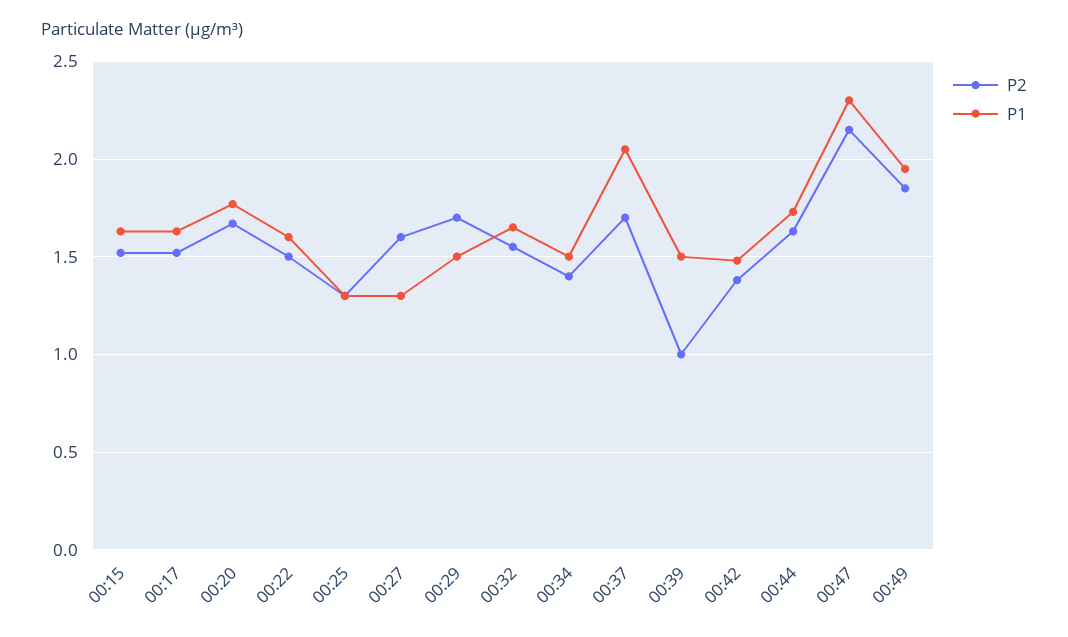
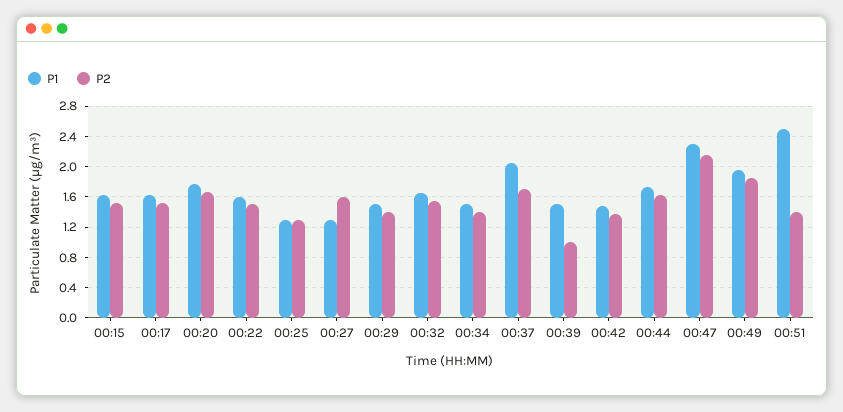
P2, 00:29: 1.7 -> 1.4
P1, 00:51: none -> 2.5
P2, 00:51: none -> 1.4

